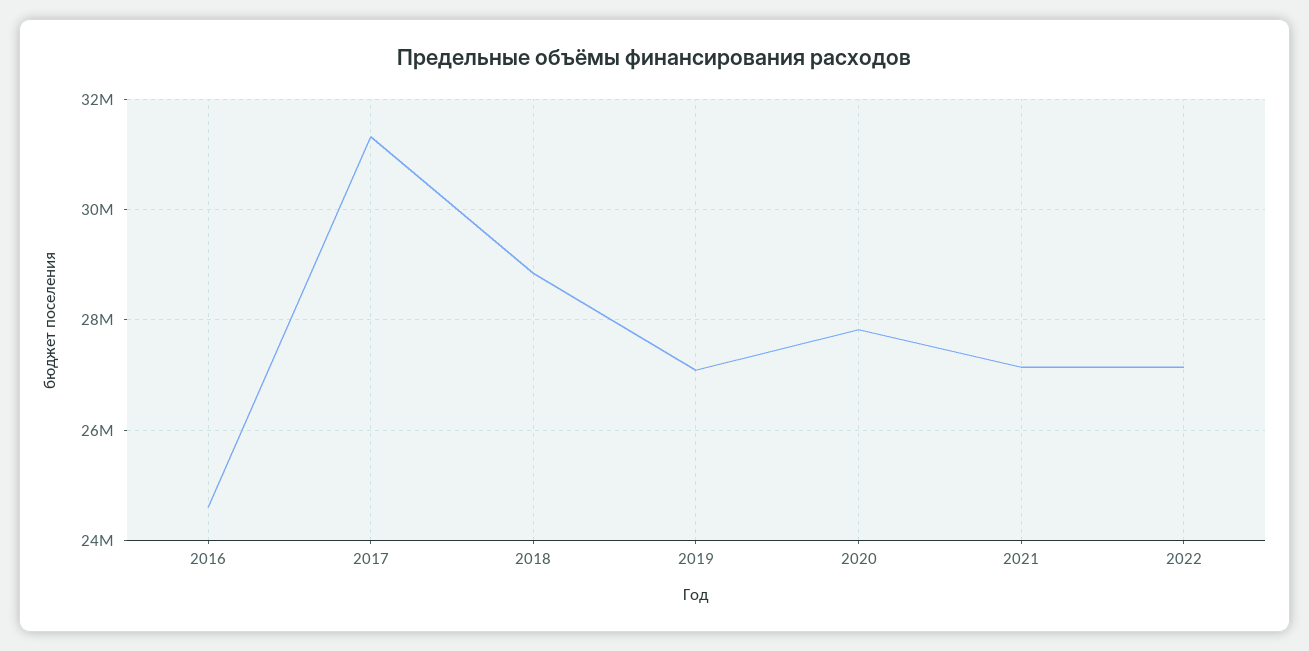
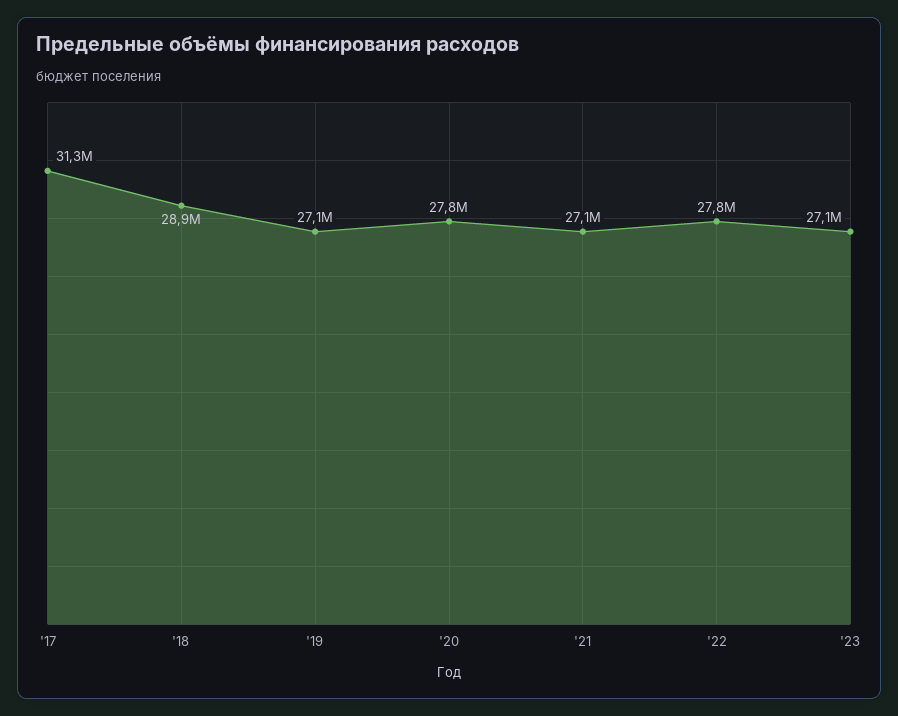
2016: 24600000 -> none
2022: 27200000 -> 27800000
'23: none -> 27100000

